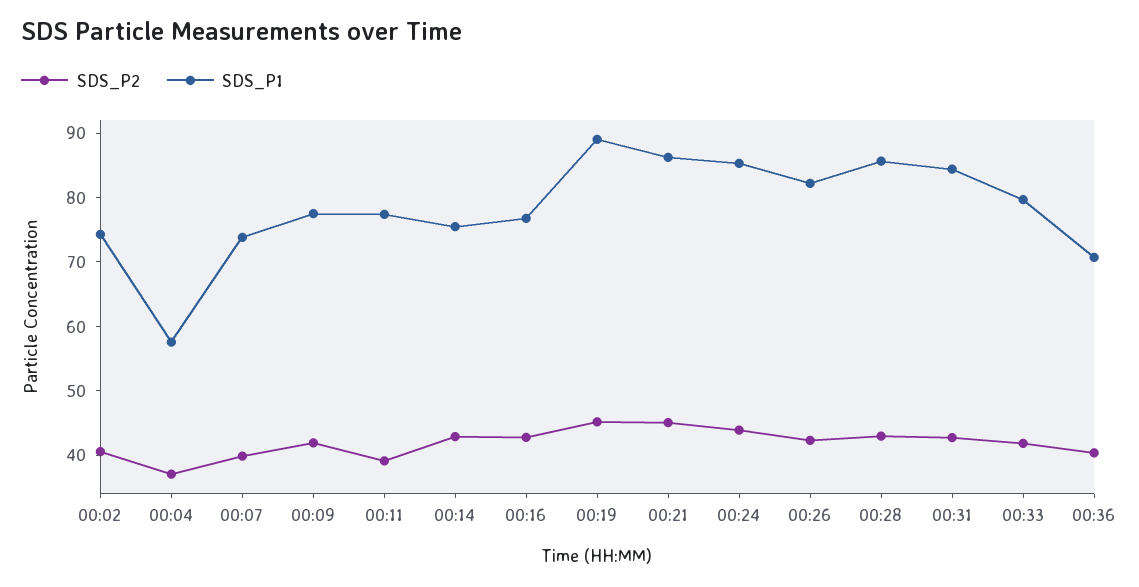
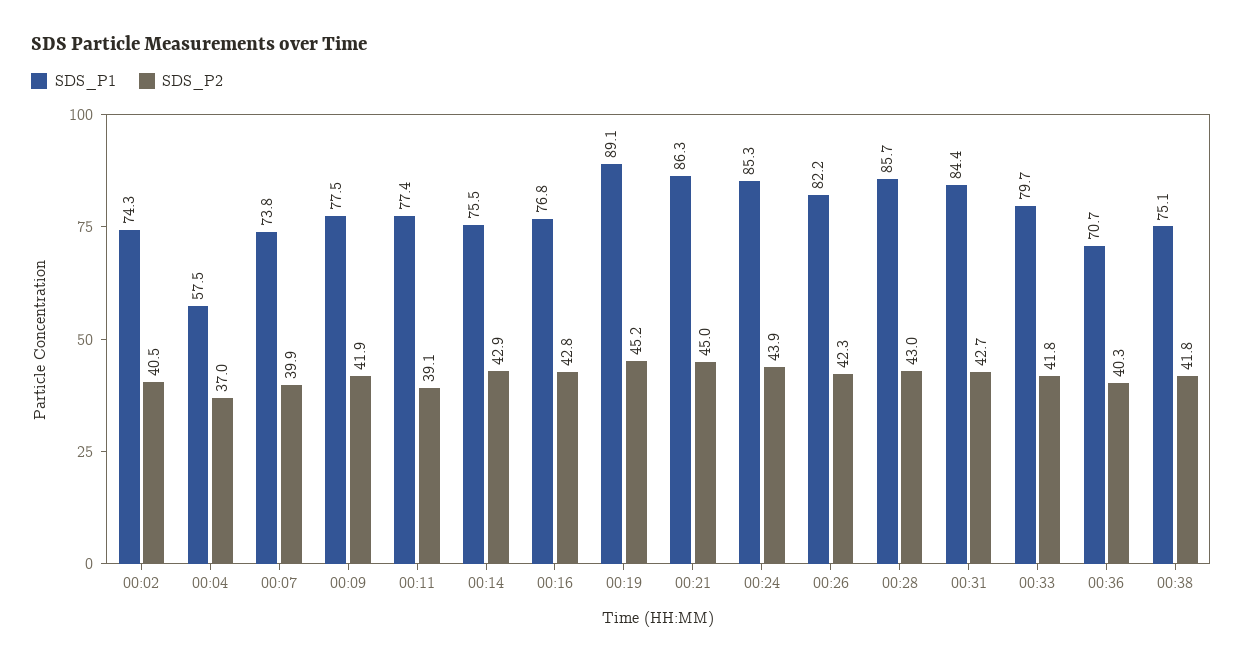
SDS_P1, 00:38: none -> 75.1
SDS_P2, 00:38: none -> 41.8

